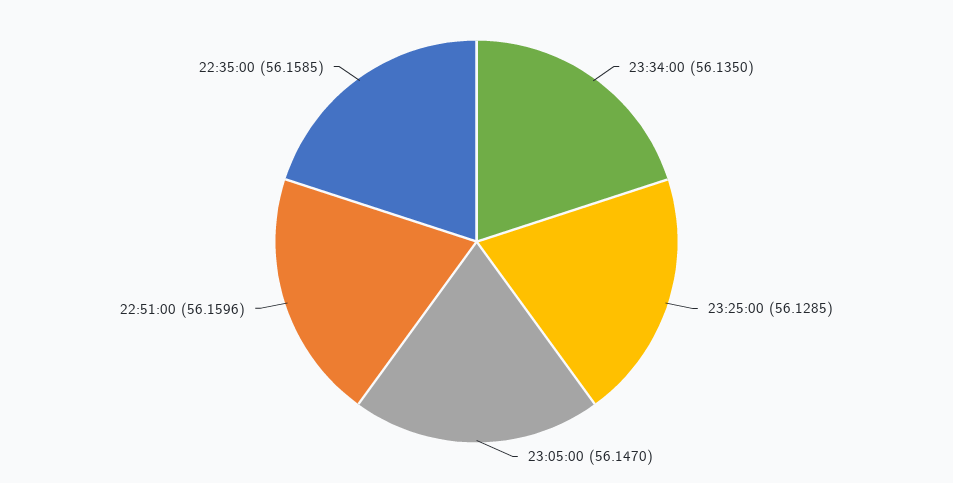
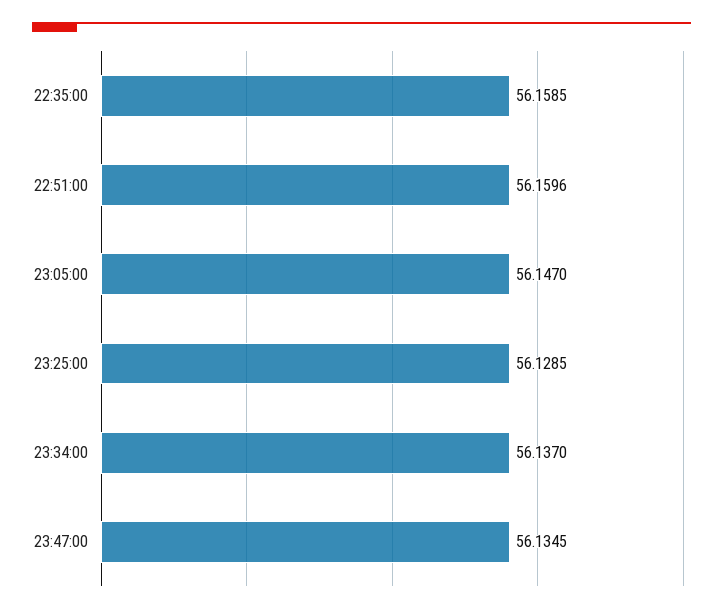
23:34:00: 56.135 -> 56.137
23:47:00: none -> 56.1345

